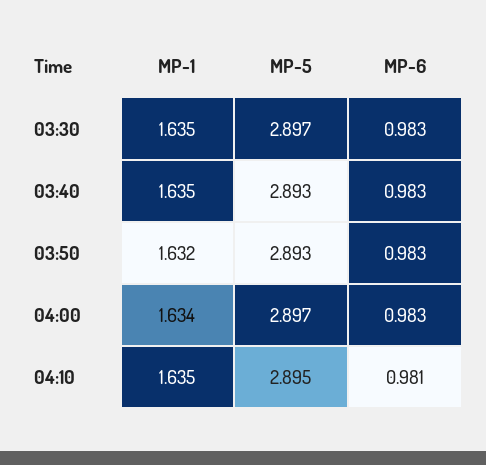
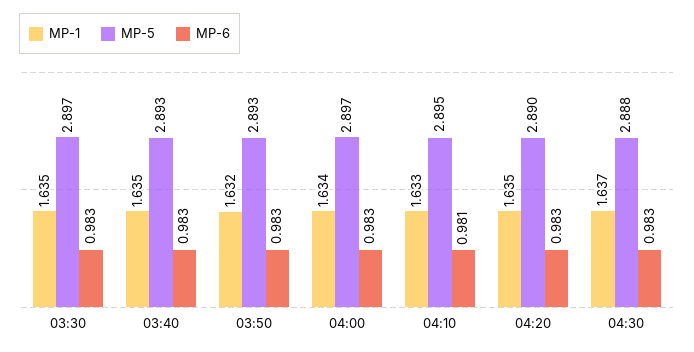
MP-1, 04:10: 1.635 -> 1.633
MP-1, 04:20: none -> 1.635
MP-5, 04:20: none -> 2.89
MP-6, 04:20: none -> 0.983
MP-1, 04:30: none -> 1.637
MP-5, 04:30: none -> 2.888
MP-6, 04:30: none -> 0.983

